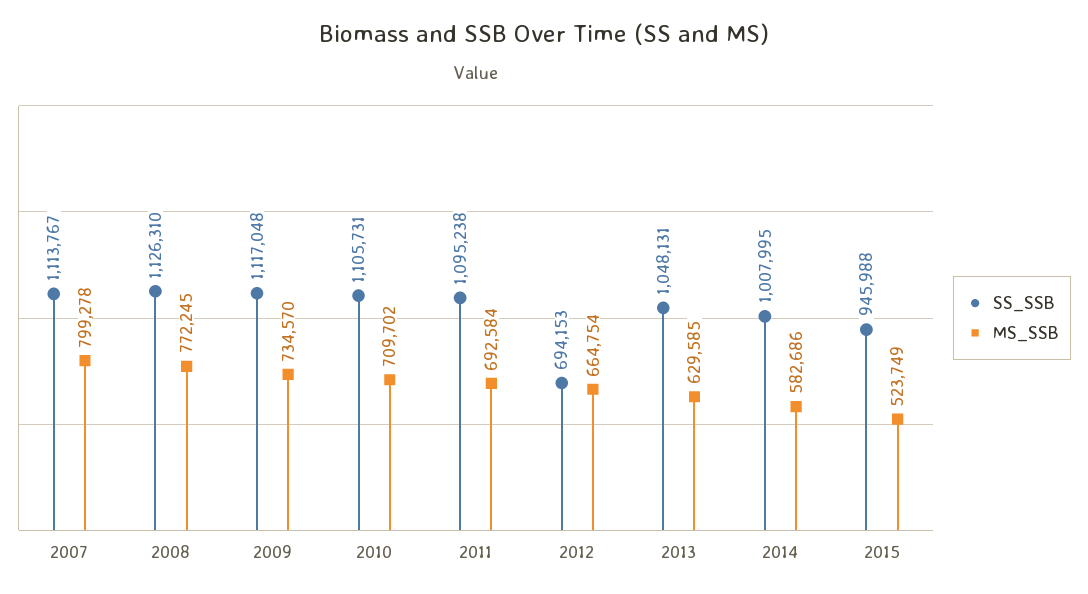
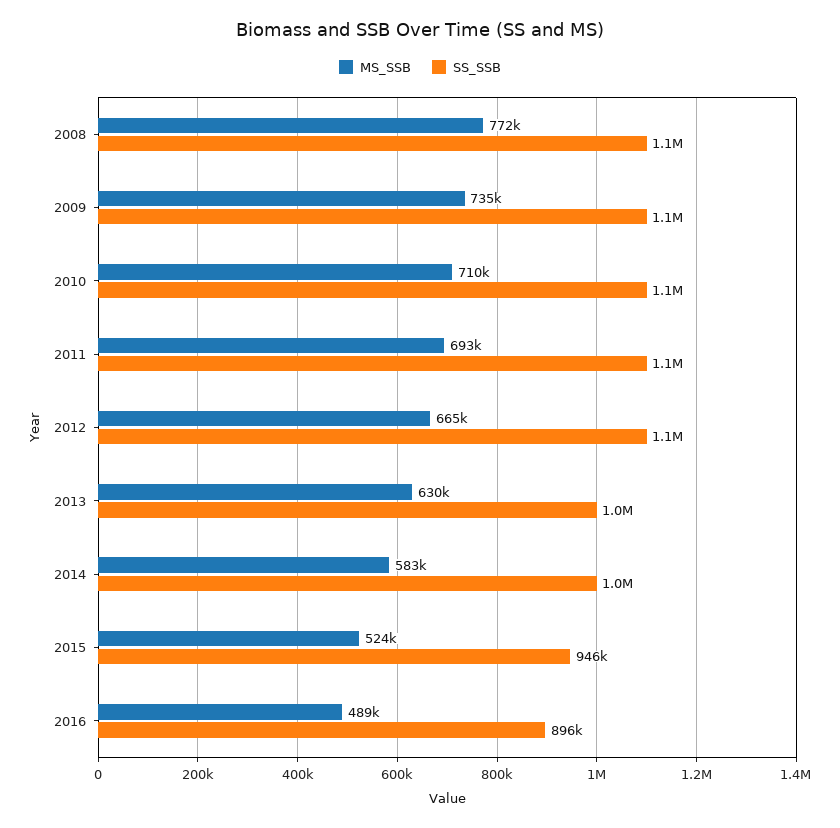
SS_SSB, 2007: 1113767 -> none
MS_SSB, 2007: 799278 -> none
SS_SSB, 2012: 694153 -> 1100000
MS_SSB, 2016: none -> 489000
SS_SSB, 2016: none -> 896000

